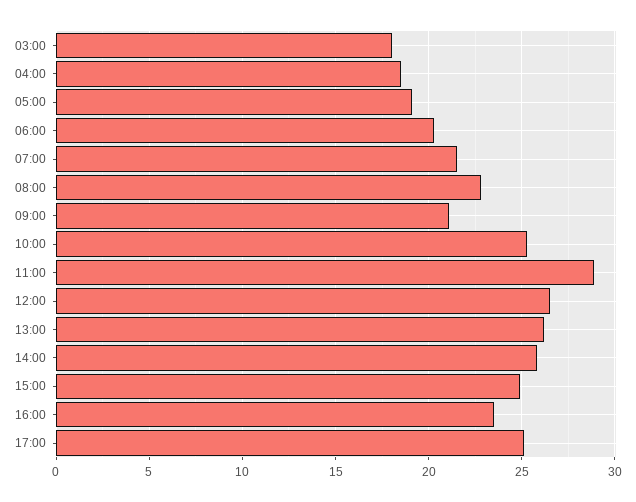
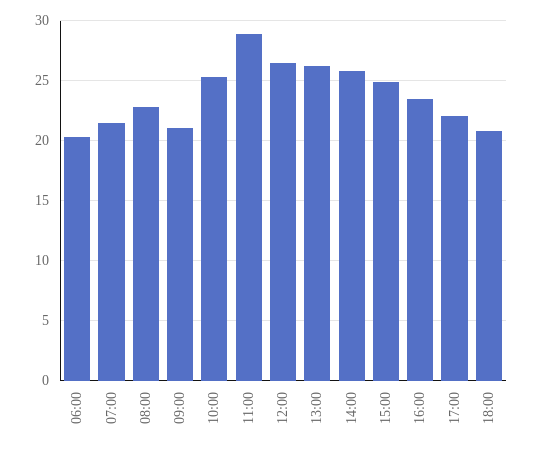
03:00: 18 -> none
04:00: 18.5 -> none
05:00: 19 -> none
17:00: 25 -> 22
18:00: none -> 21

